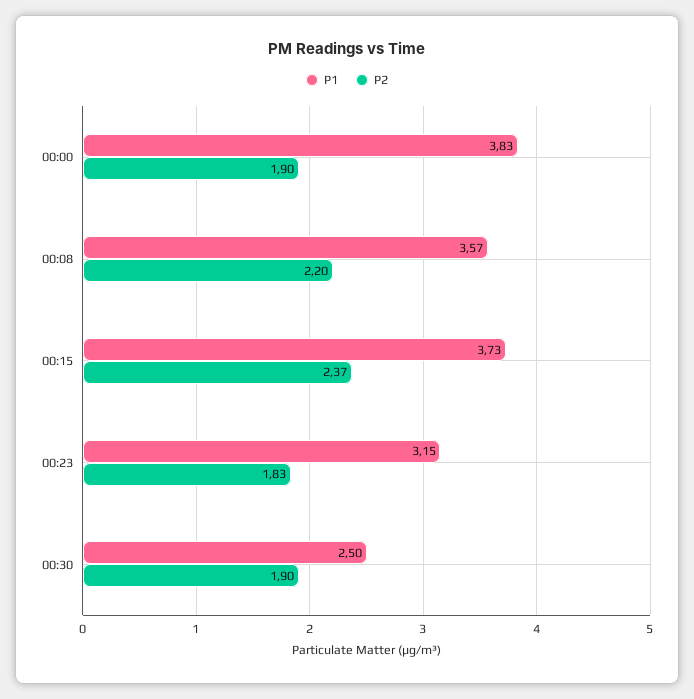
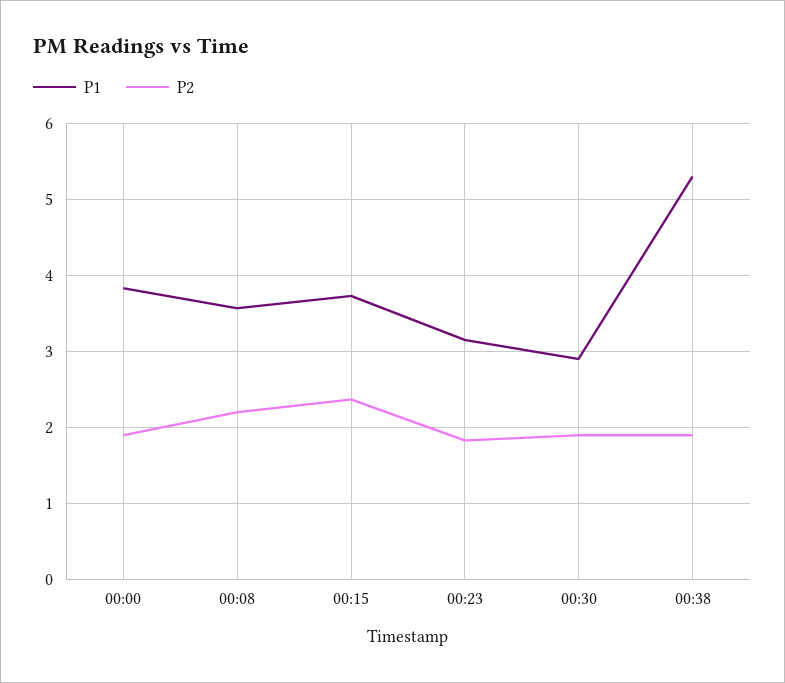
P1, 00:30: 2.5 -> 2.9
P1, 00:38: none -> 5.3
P2, 00:38: none -> 1.9

